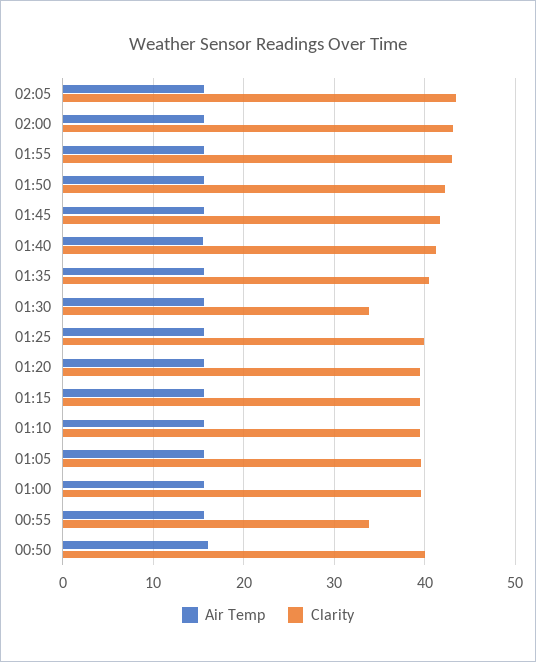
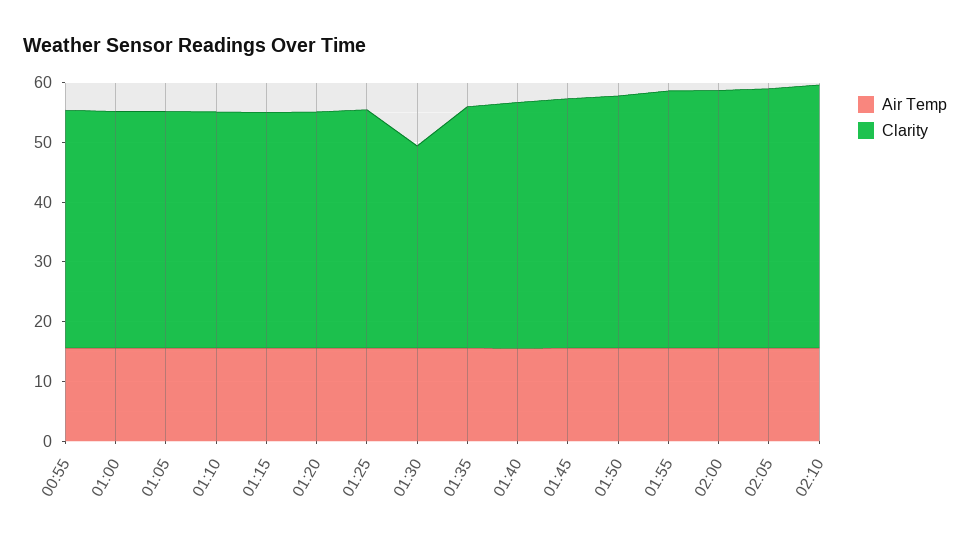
Clarity, 00:55: 34 -> 40
Air Temp, 00:50: 16 -> none
Clarity, 00:50: 40 -> none
Air Temp, 02:10: none -> 16
Clarity, 02:10: none -> 44

